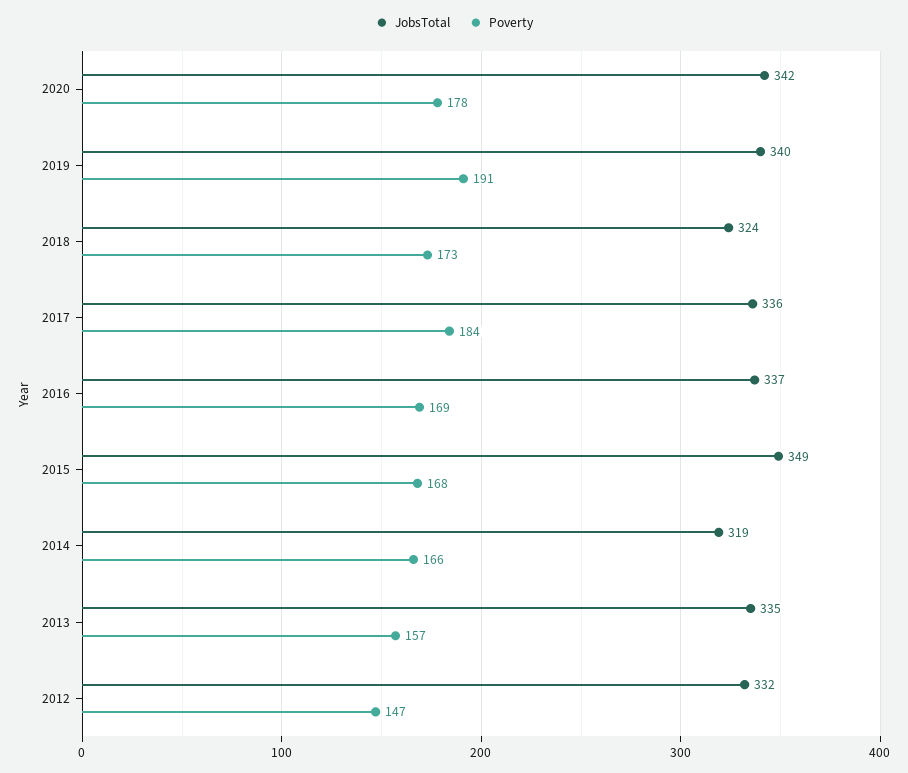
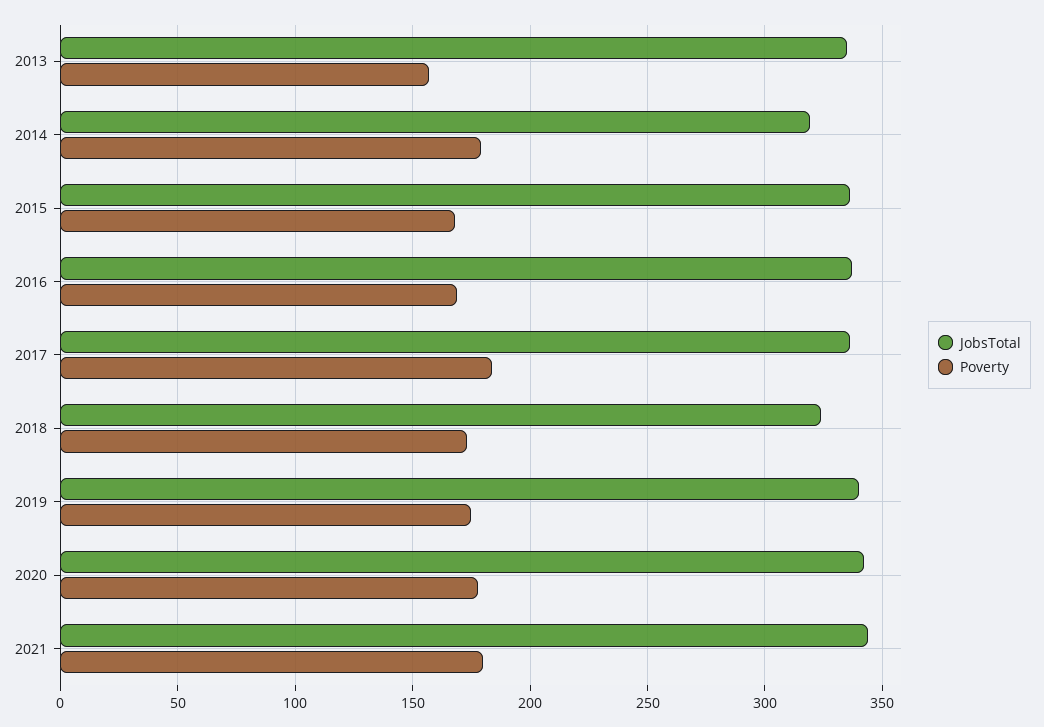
Poverty, 2019: 191 -> 175
JobsTotal, 2015: 349 -> 335
Poverty, 2014: 166 -> 180
JobsTotal, 2012: 332 -> none
Poverty, 2012: 147 -> none
JobsTotal, 2021: none -> 345
Poverty, 2021: none -> 180

